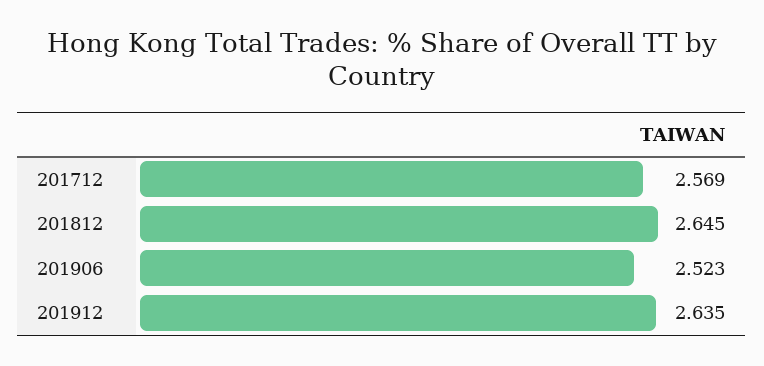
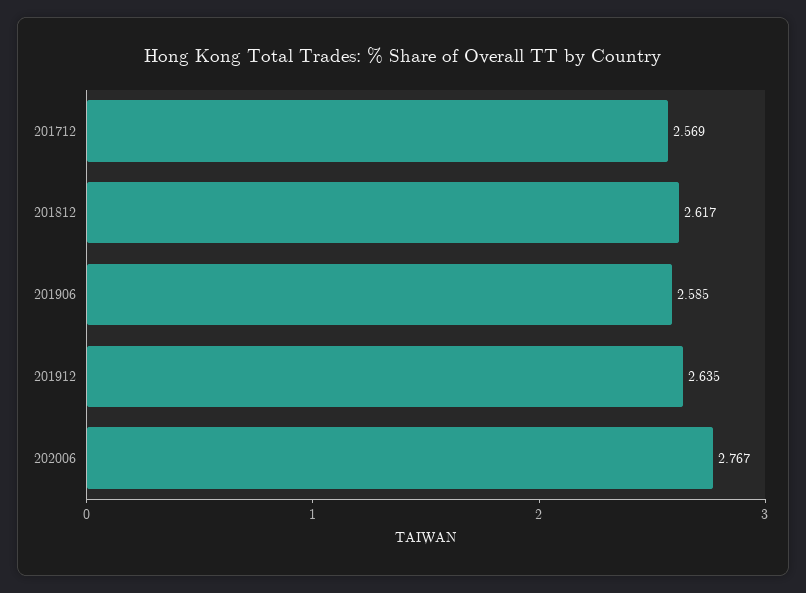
201812: 2.645 -> 2.617
201906: 2.523 -> 2.585
202006: none -> 2.767

